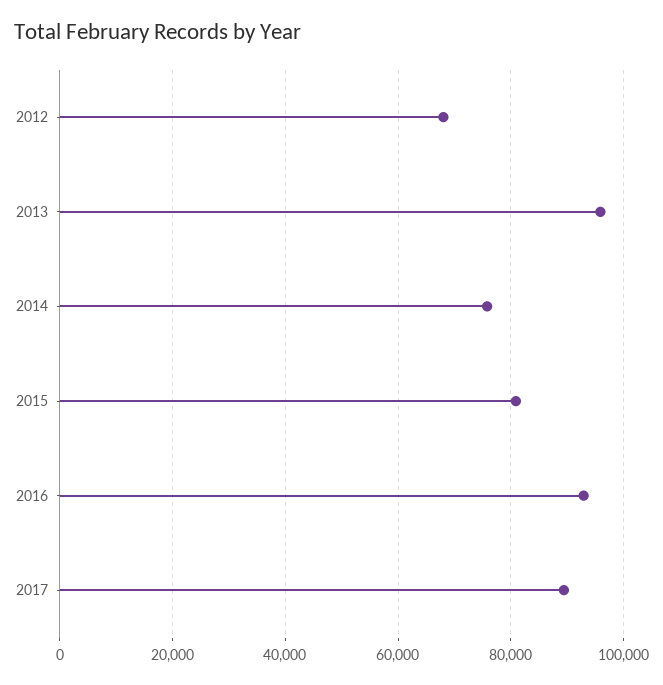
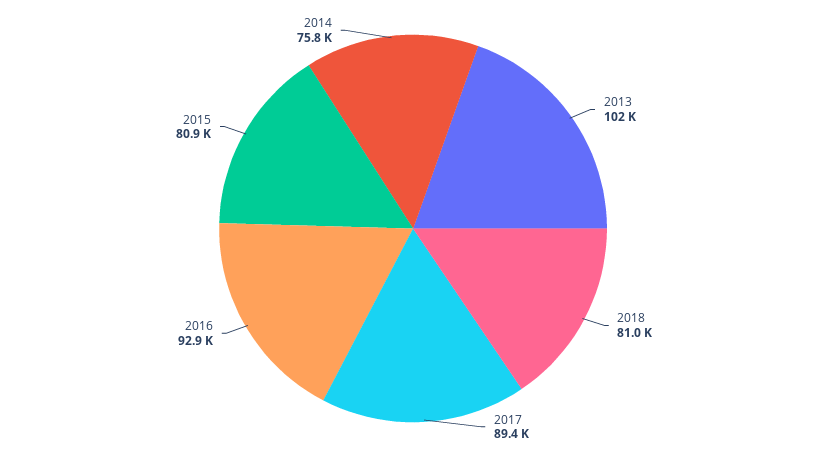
2012: 68000 -> none
2013: 96000 -> 102000
2018: none -> 81000

